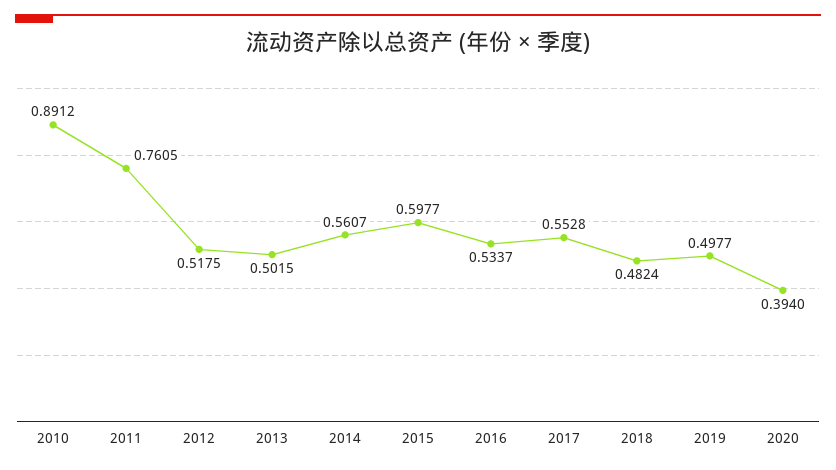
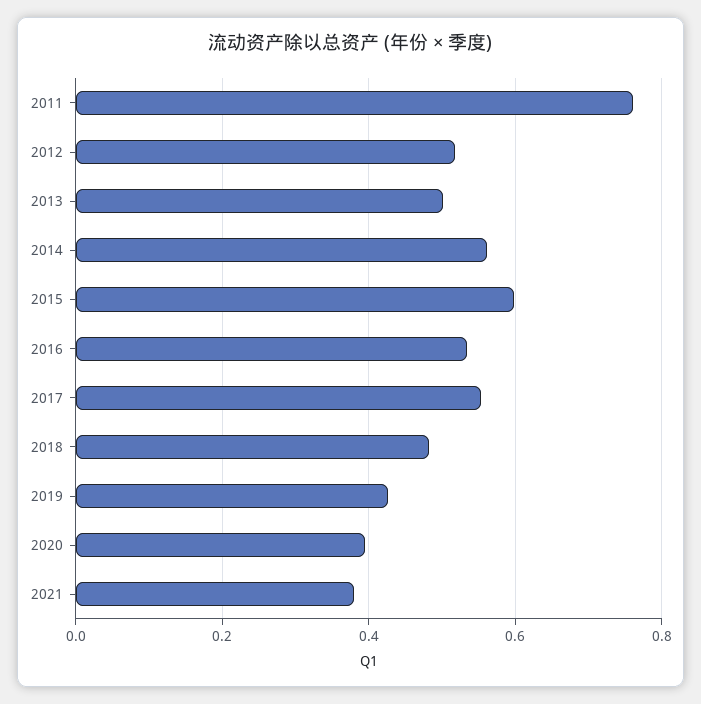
2010: 0.8912 -> none
2019: 0.4977 -> 0.42
2021: none -> 0.38

